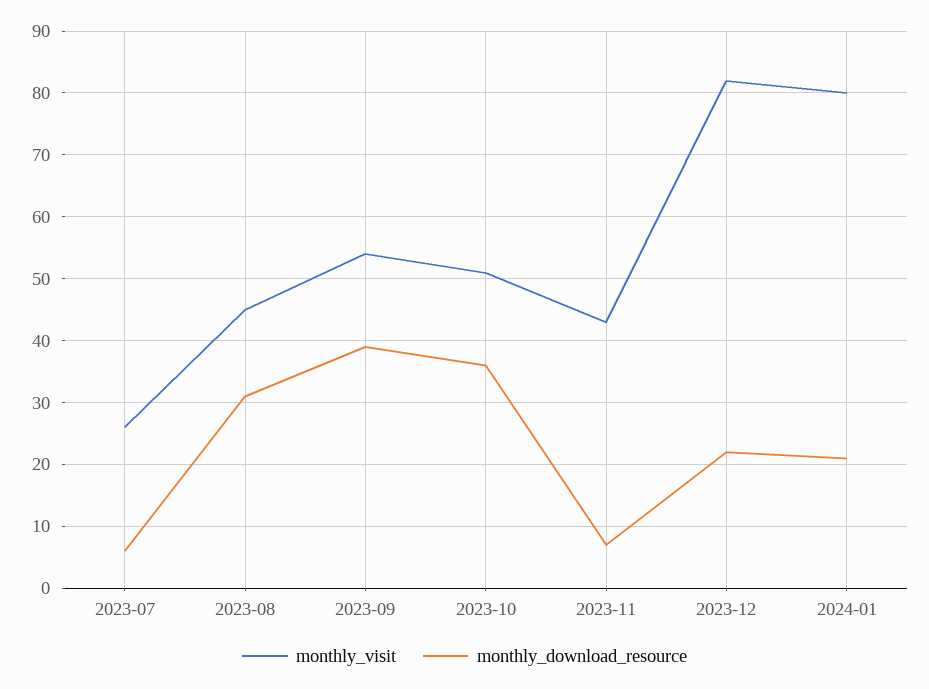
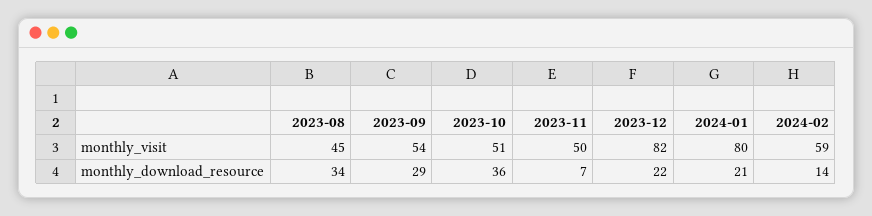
monthly_visit, 2023-07: 26 -> none
monthly_download_resource, 2023-07: 6 -> none
monthly_download_resource, 2023-08: 31 -> 34
monthly_download_resource, 2023-09: 39 -> 29
monthly_visit, 2023-11: 43 -> 50
monthly_visit, 2024-02: none -> 59
monthly_download_resource, 2024-02: none -> 14

